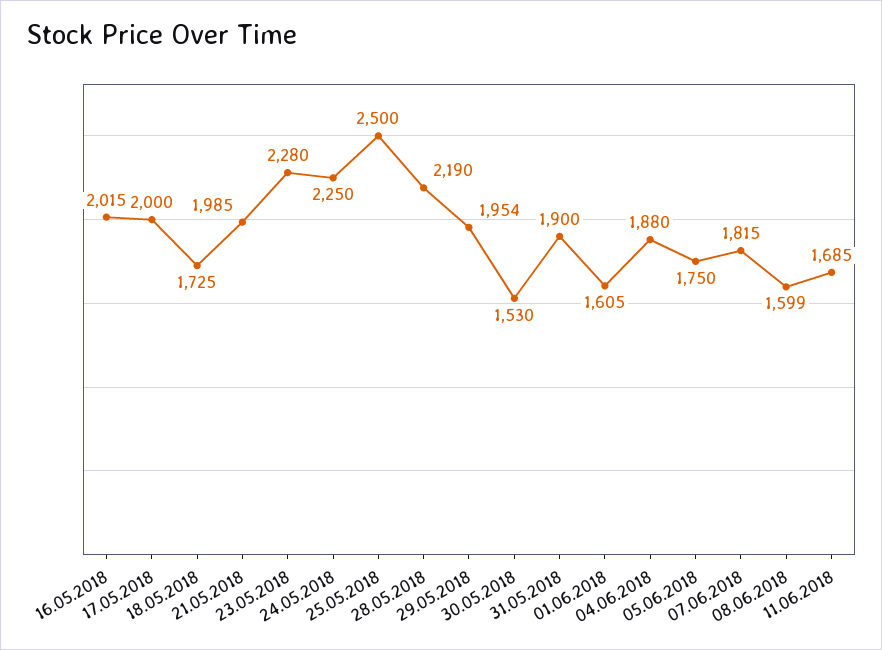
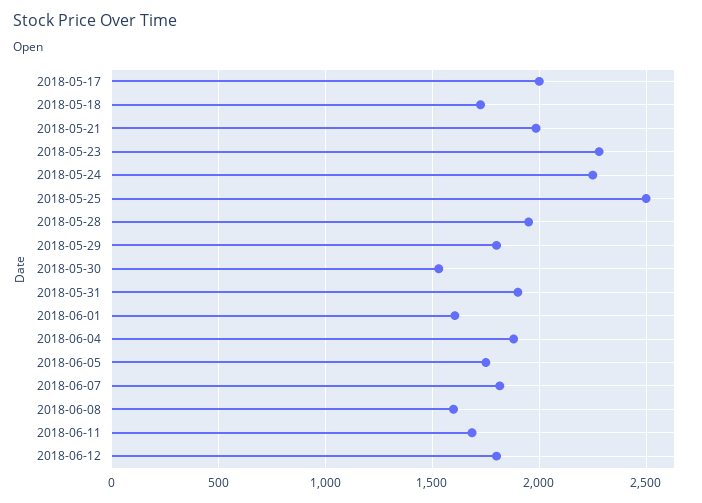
16.05.2018: 2015 -> none
28.05.2018: 2190 -> 1950
29.05.2018: 1954 -> 1800
2018-06-12: none -> 1800

